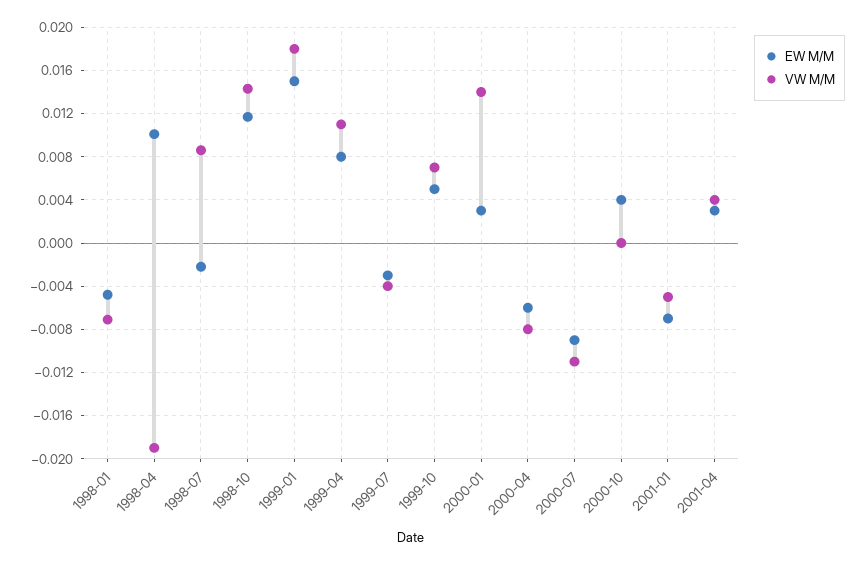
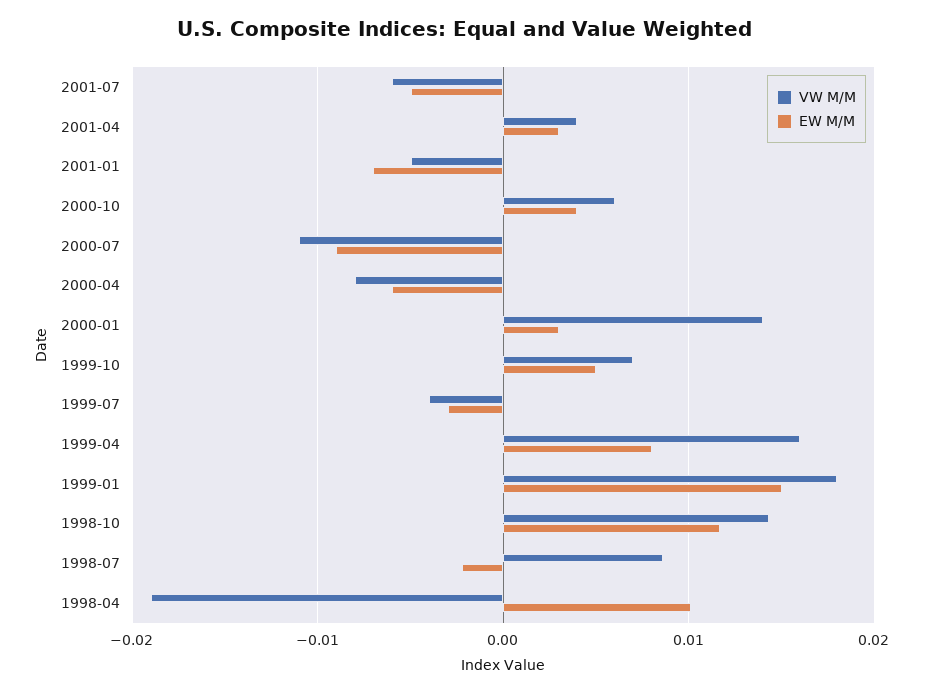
EW M/M, 1998-01: -0.005 -> none
VW M/M, 1998-01: -0.007 -> none
VW M/M, 1999-04: 0.011 -> 0.016
VW M/M, 2000-10: 0 -> 0.006
VW M/M, 2001-07: none -> -0.006
EW M/M, 2001-07: none -> -0.005

